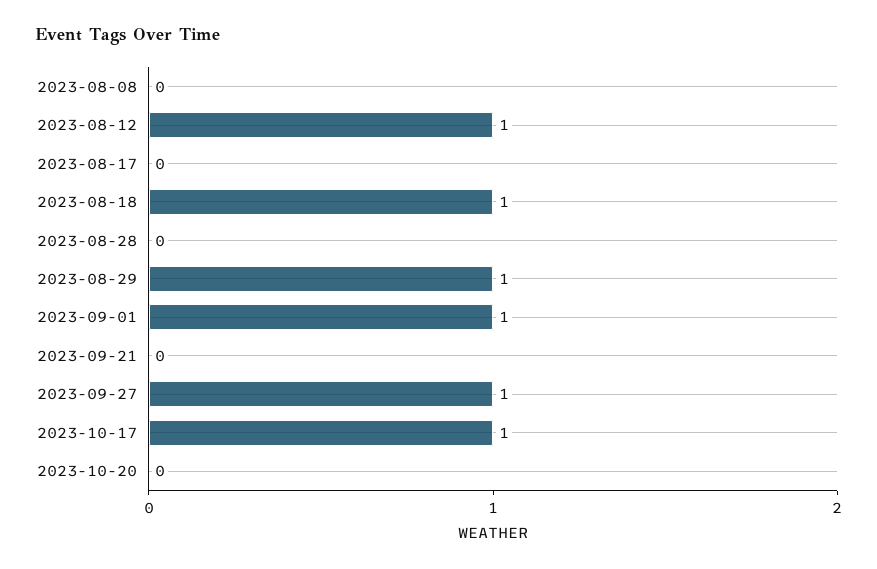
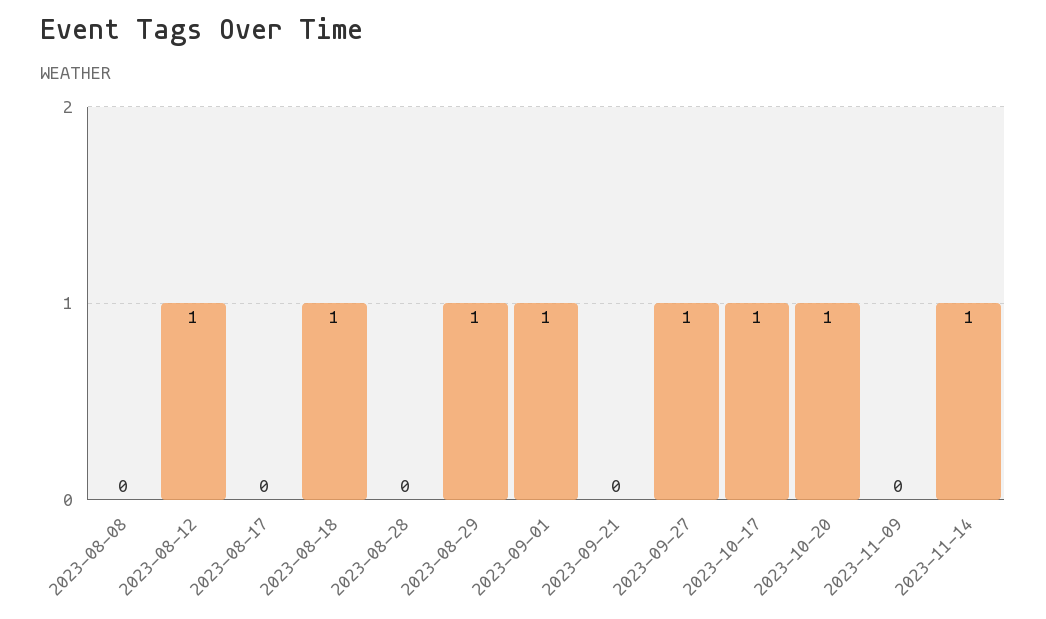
2023-10-20: 0 -> 1
2023-11-09: none -> 0
2023-11-14: none -> 1

